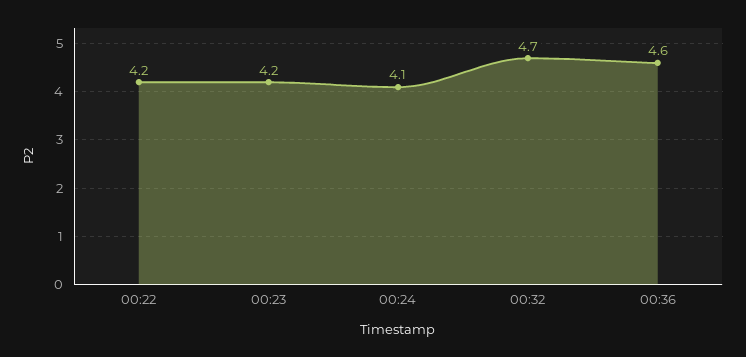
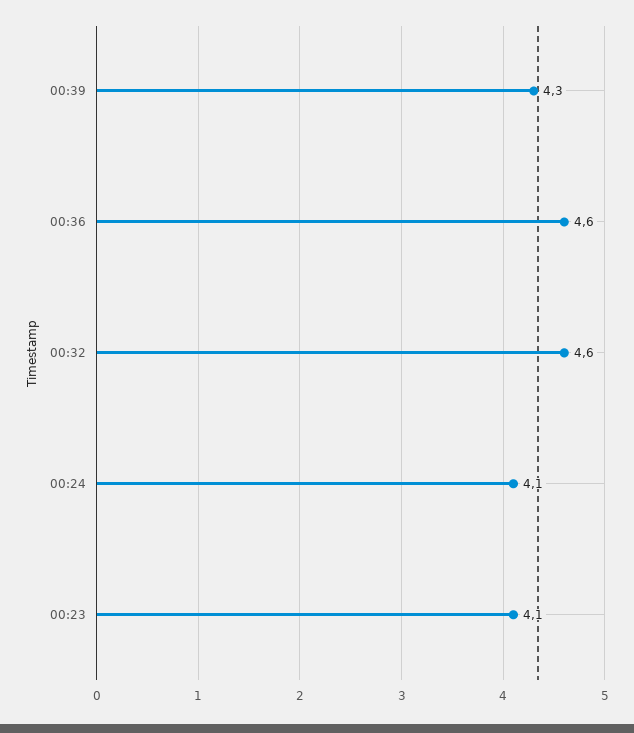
00:22: 4.2 -> none
00:23: 4.2 -> 4.1
00:32: 4.7 -> 4.6
00:39: none -> 4.3

